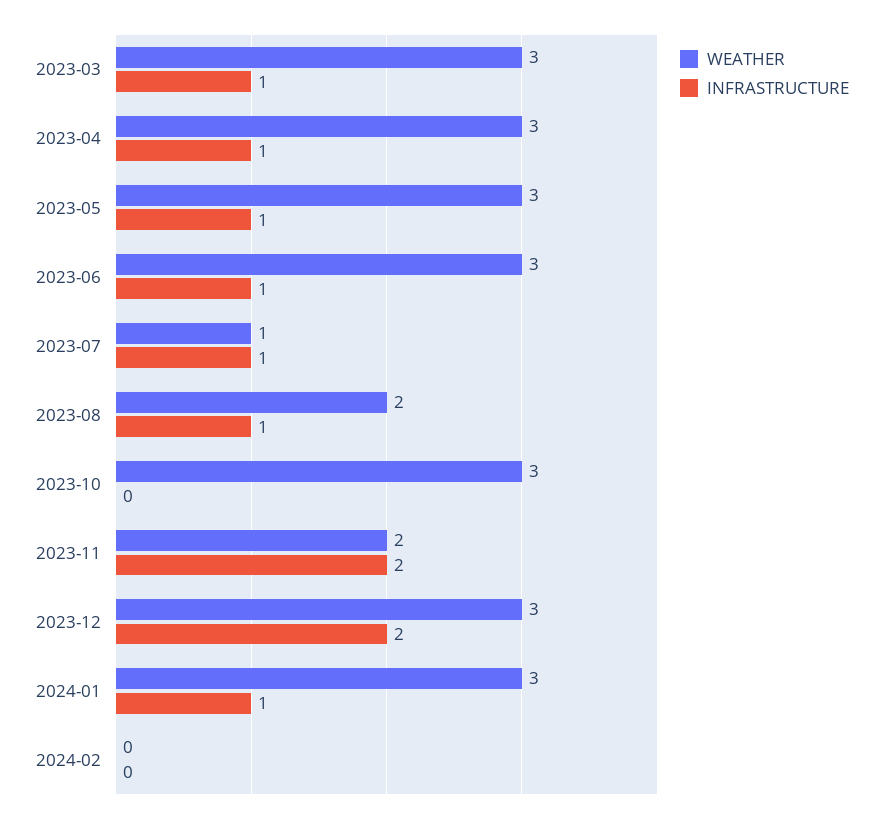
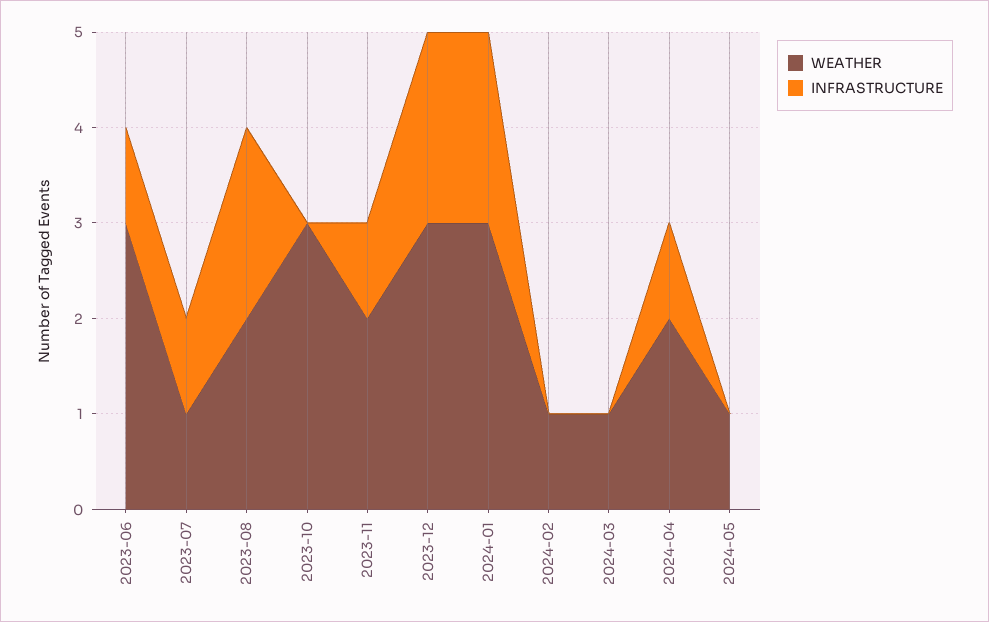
WEATHER, 2023-03: 3 -> none
INFRASTRUCTURE, 2023-03: 1 -> none
WEATHER, 2023-04: 3 -> none
INFRASTRUCTURE, 2023-04: 1 -> none
WEATHER, 2023-05: 3 -> none
INFRASTRUCTURE, 2023-05: 1 -> none
INFRASTRUCTURE, 2023-08: 1 -> 2
INFRASTRUCTURE, 2023-11: 2 -> 1
INFRASTRUCTURE, 2024-01: 1 -> 2
WEATHER, 2024-02: 0 -> 1
WEATHER, 2024-03: none -> 1
INFRASTRUCTURE, 2024-03: none -> 0
WEATHER, 2024-04: none -> 2
INFRASTRUCTURE, 2024-04: none -> 1
WEATHER, 2024-05: none -> 1
INFRASTRUCTURE, 2024-05: none -> 0

